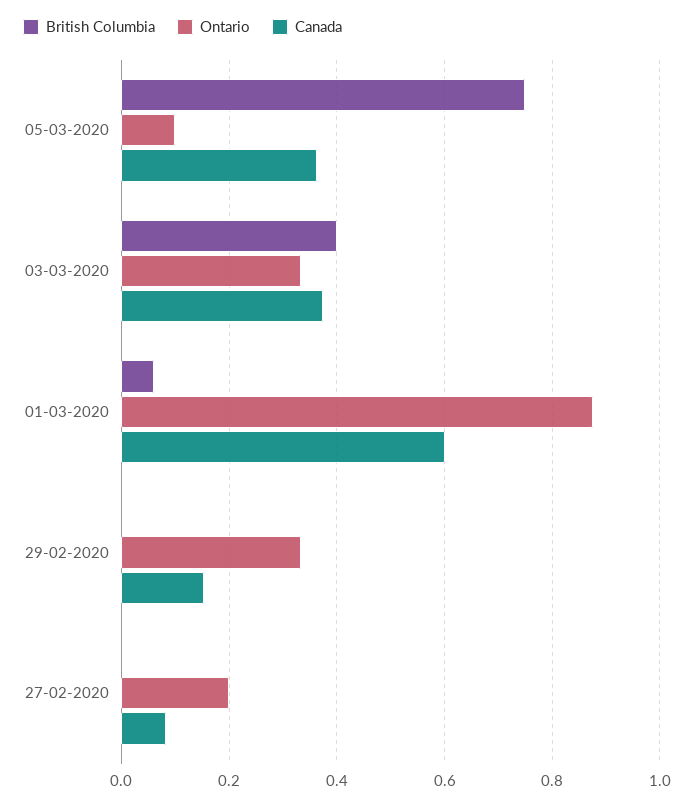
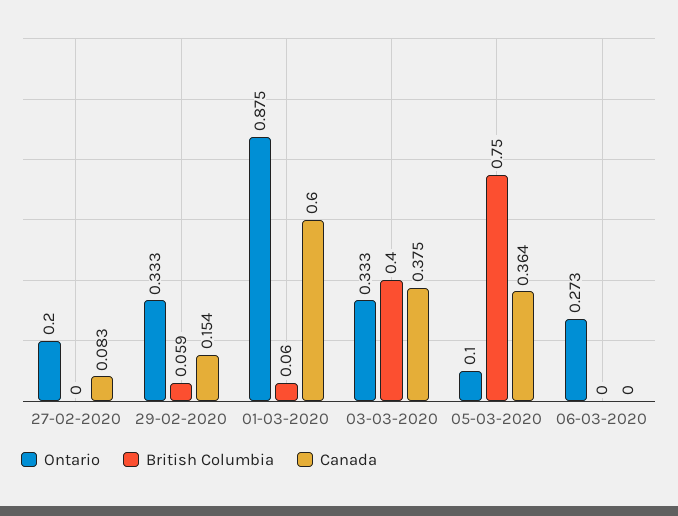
British Columbia, 29-02-2020: 0 -> 0.059
Ontario, 06-03-2020: none -> 0.273
British Columbia, 06-03-2020: none -> 0
Canada, 06-03-2020: none -> 0

